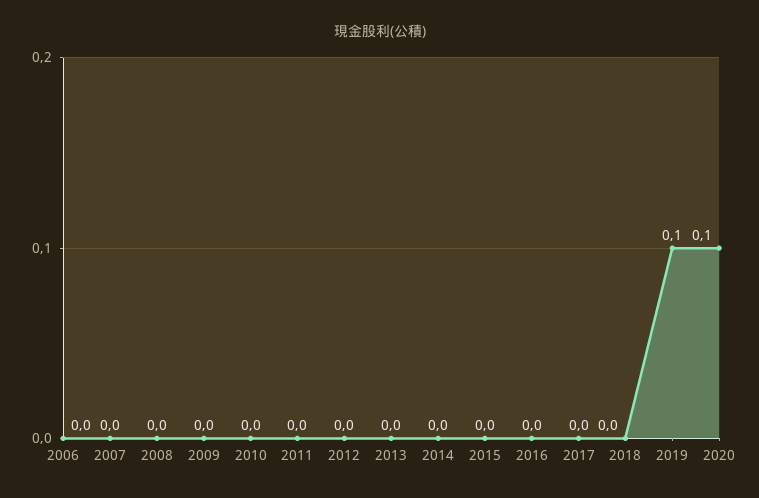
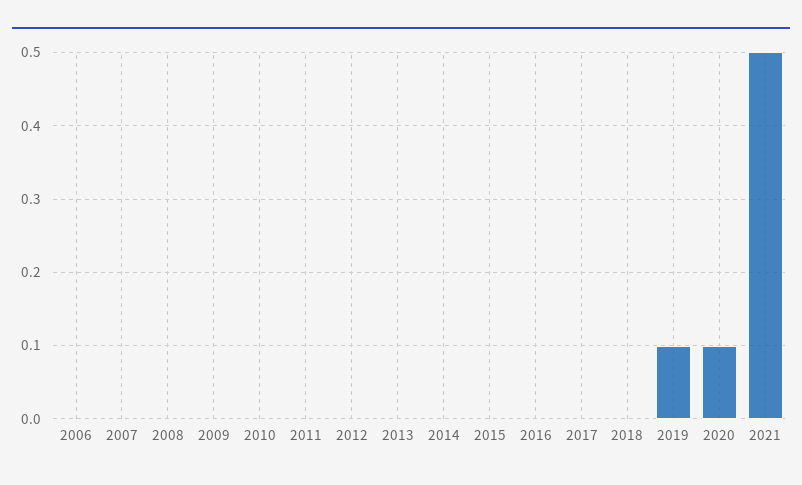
2021: none -> 0.5

